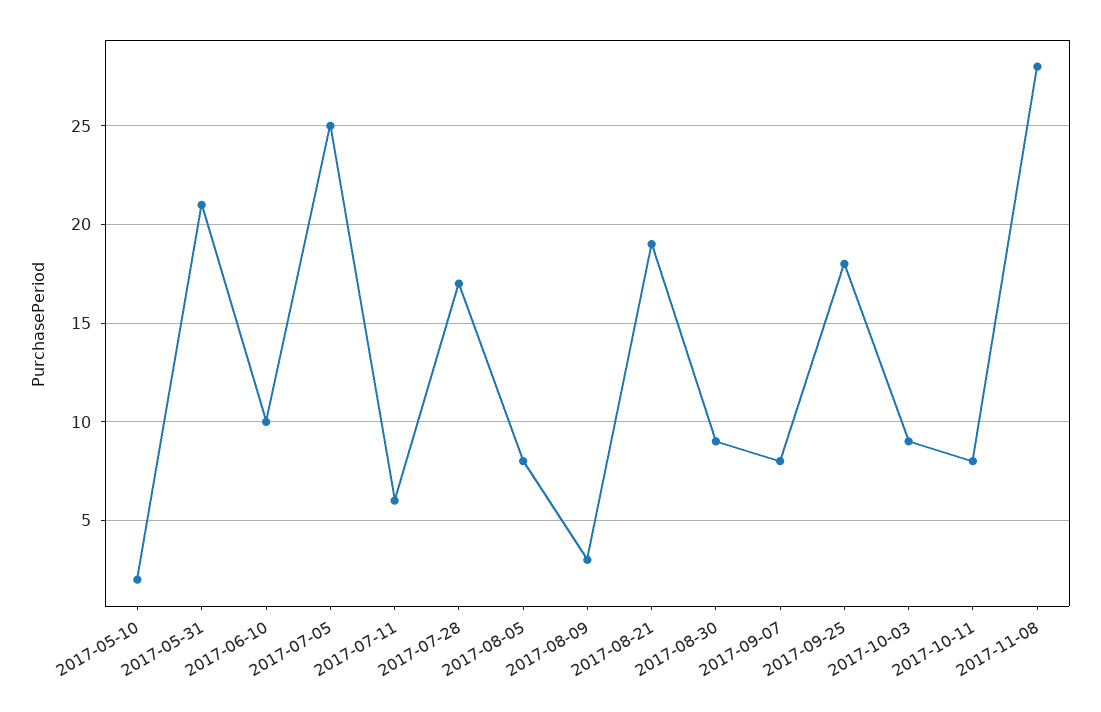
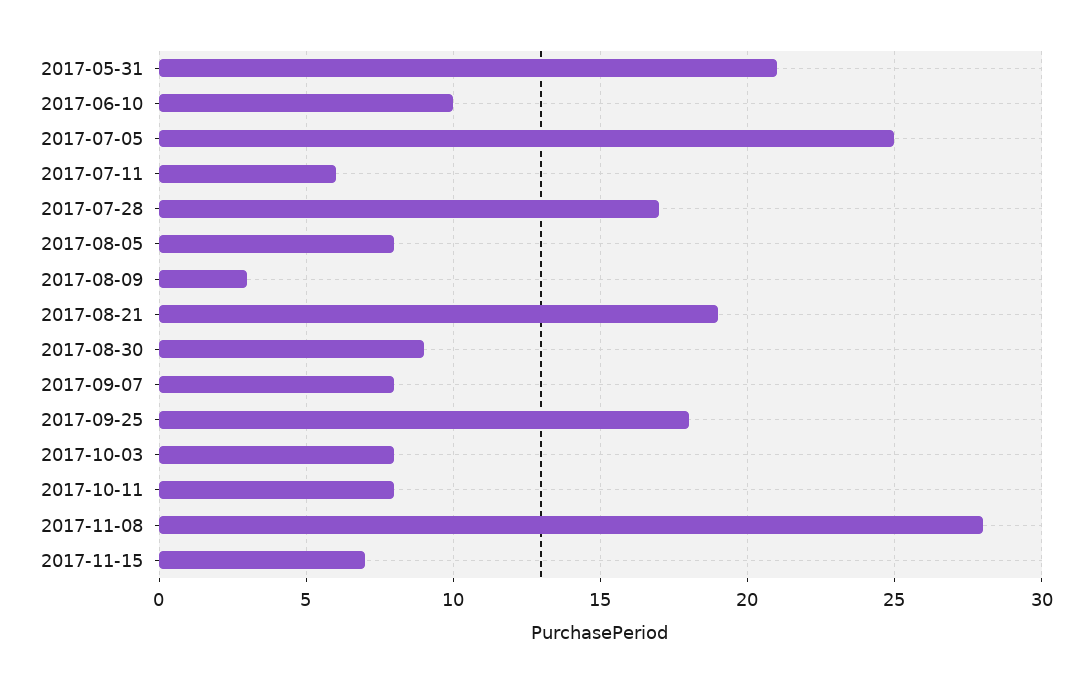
2017-05-10: 2 -> none
2017-10-03: 9 -> 8
2017-11-15: none -> 7

